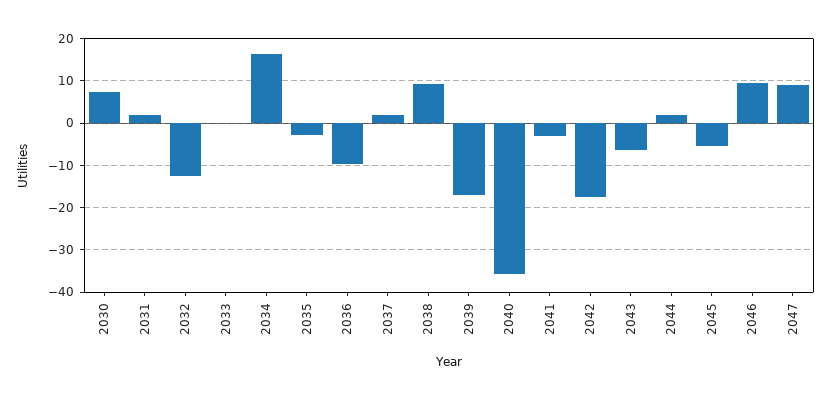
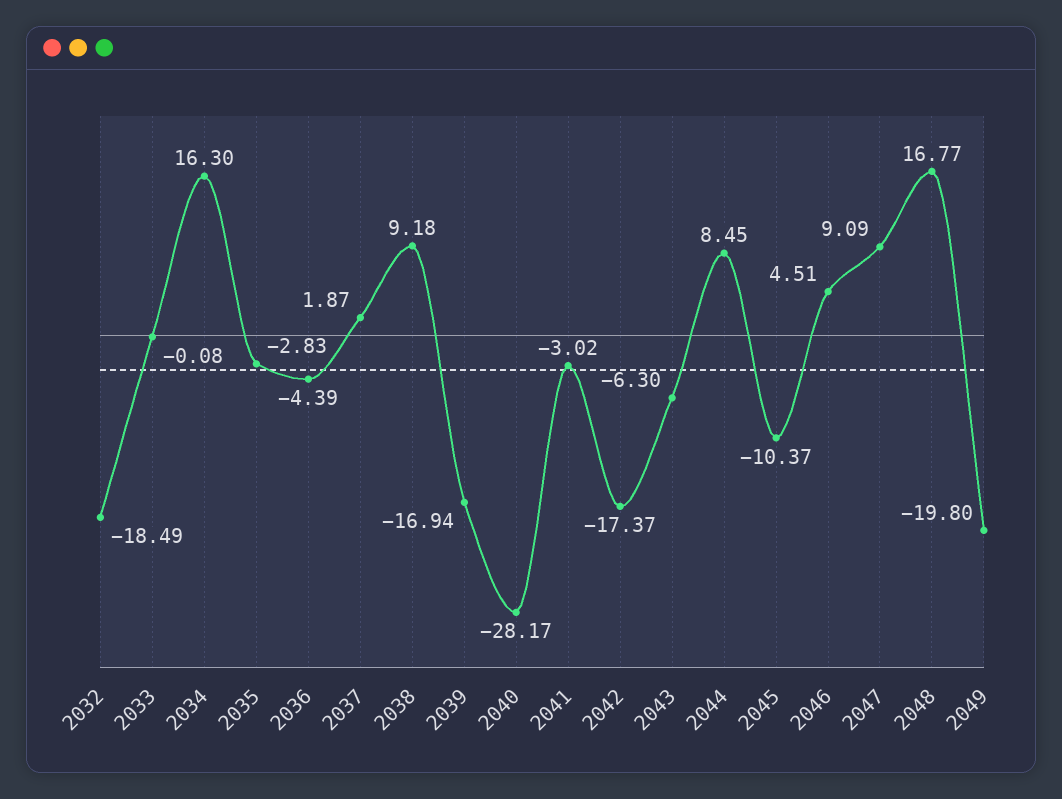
2030: 8 -> none
2031: 2 -> none
2032: -12 -> -18.49
2036: -10 -> -4.39
2040: -36 -> -28.17
2044: 2 -> 8.45
2045: -6 -> -10.37
2046: 10 -> 4.51
2048: none -> 16.77
2049: none -> -19.8

